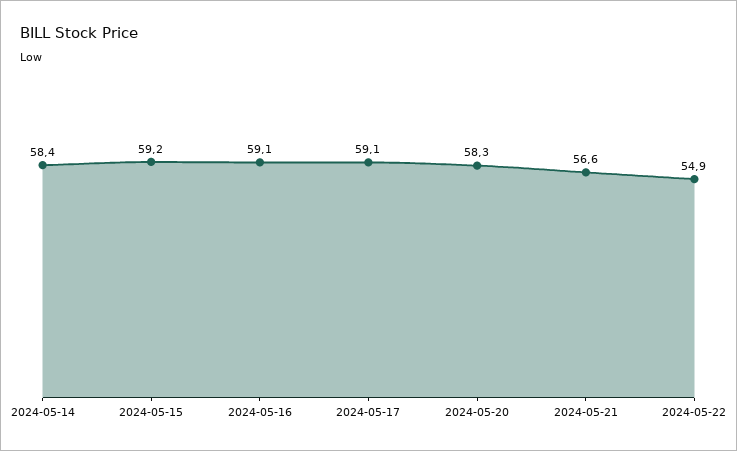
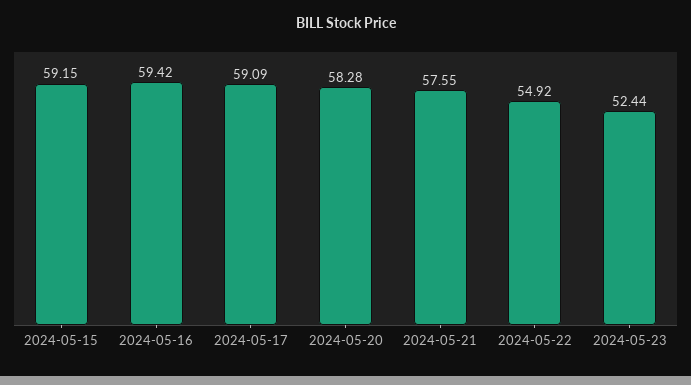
2024-05-14: 58.4 -> none
2024-05-16: 59.1 -> 59.42
2024-05-21: 56.6 -> 57.55
2024-05-23: none -> 52.44

